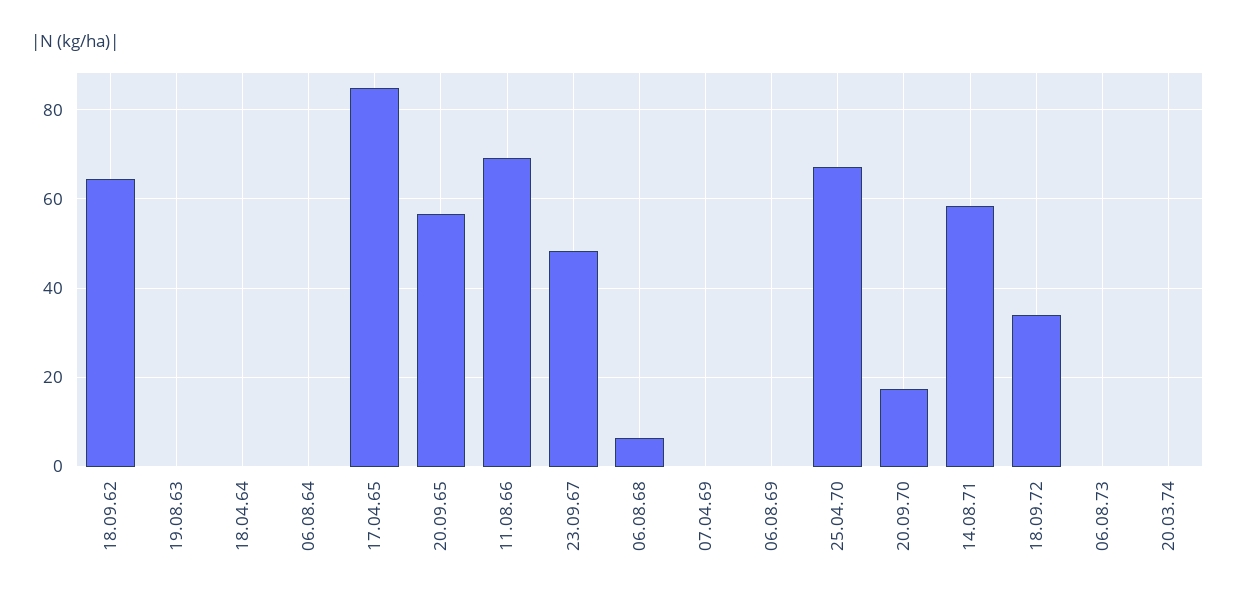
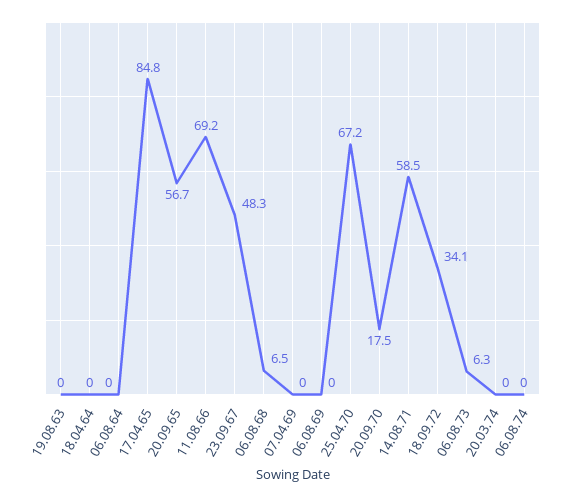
18.09.62: 64 -> none
06.08.73: 0 -> 6.3
06.08.74: none -> 0

